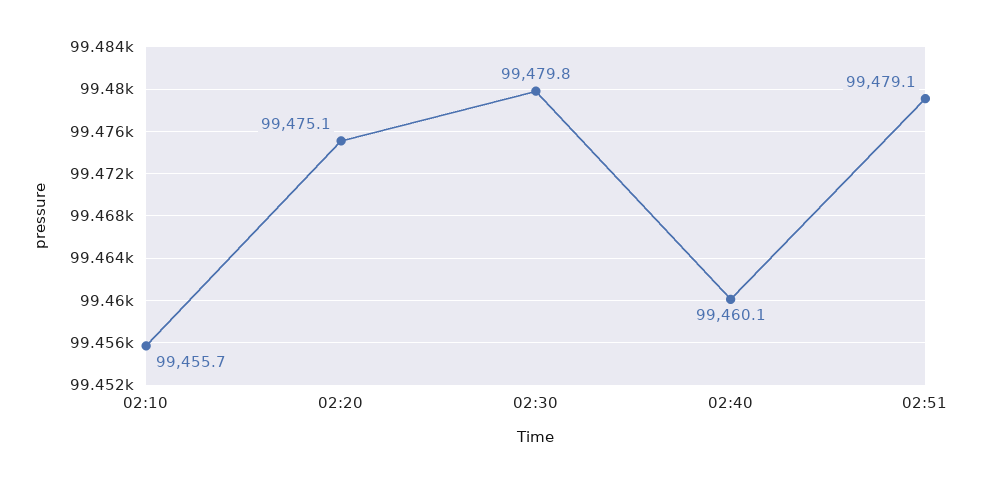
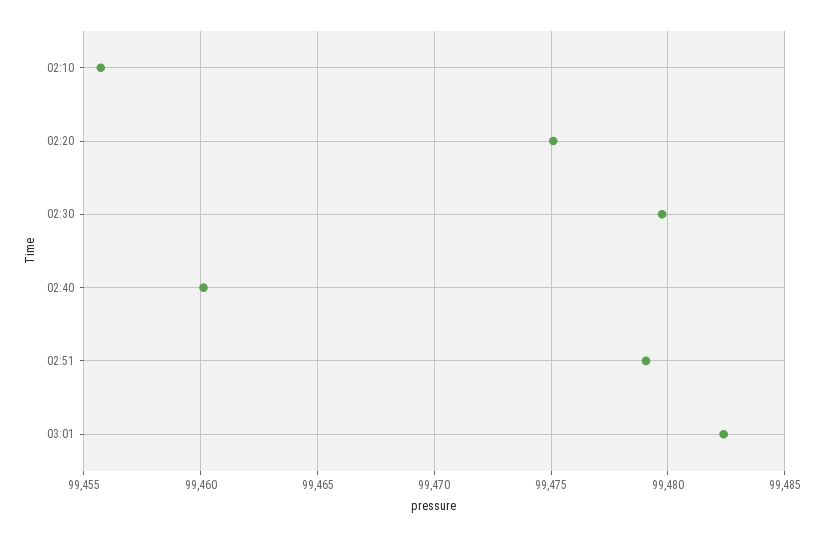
03:01: none -> 99482.5

